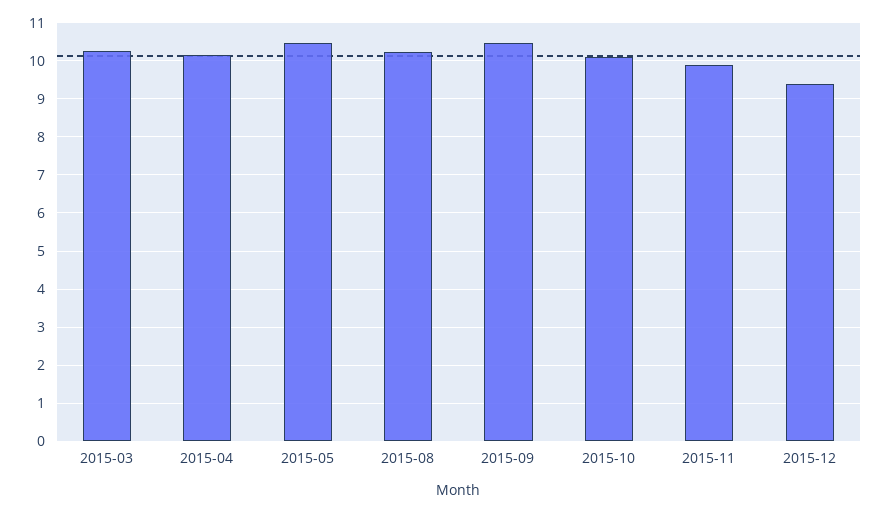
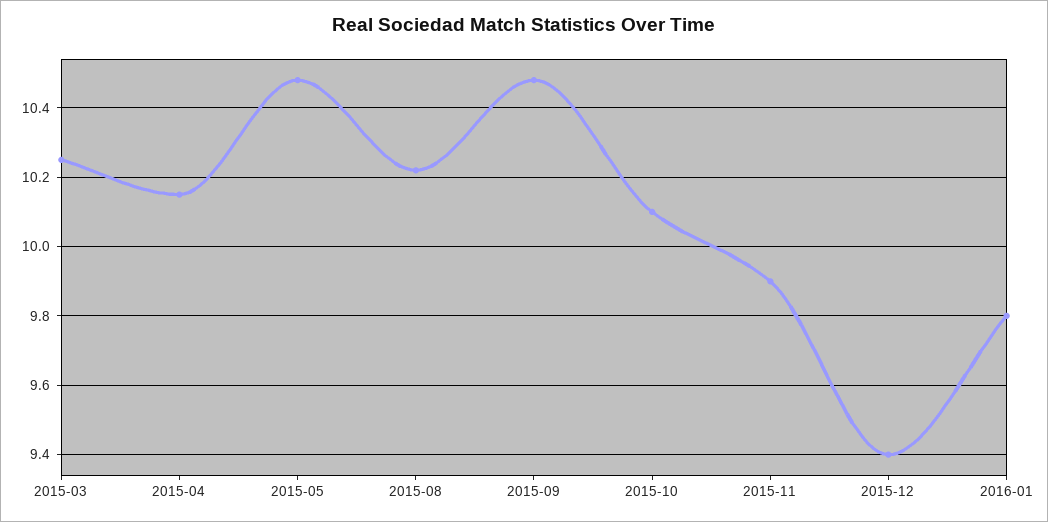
2016-01: none -> 9.8

